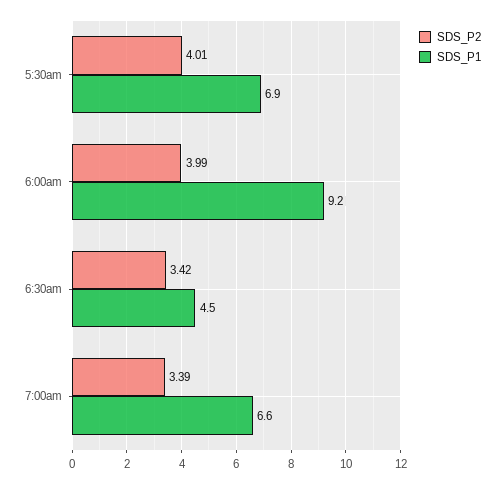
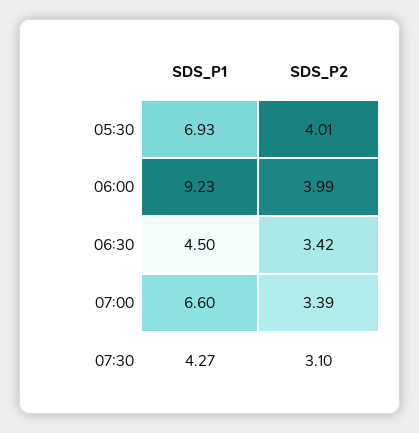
SDS_P1, 07:30: none -> 4.27
SDS_P2, 07:30: none -> 3.1

